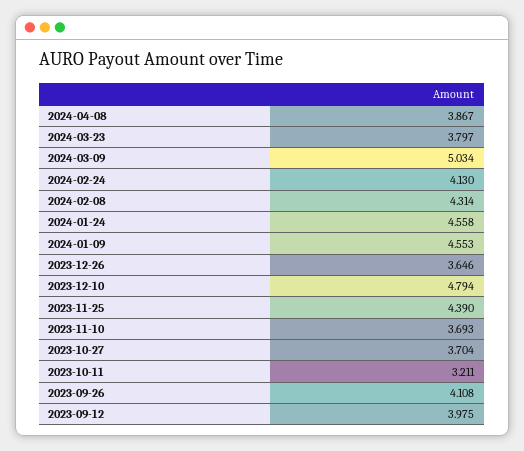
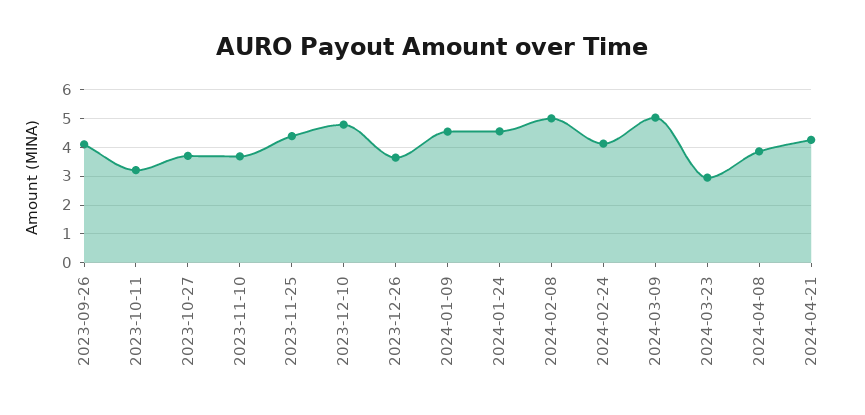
2024-03-23: 3.797 -> 3
2024-02-08: 4.314 -> 5
2023-09-12: 3.975 -> none
2024-04-21: none -> 4.25

